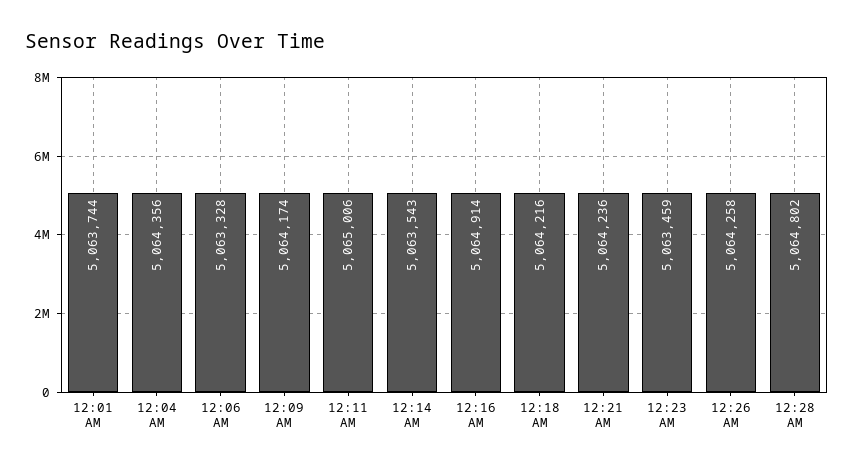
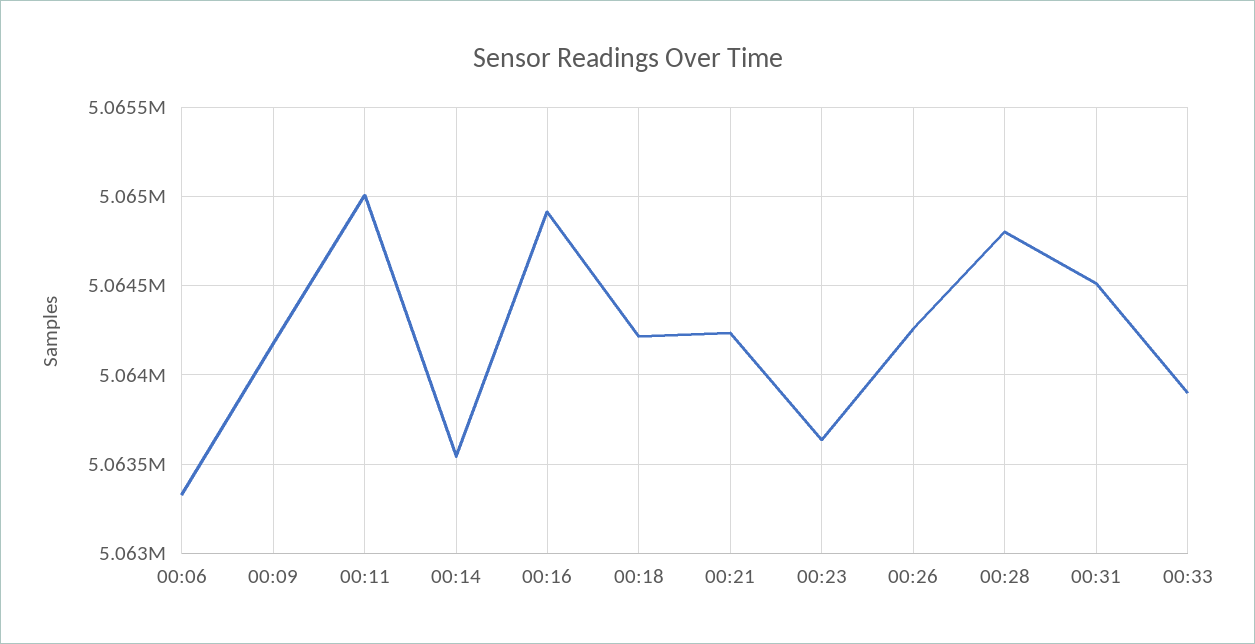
12:01 AM: 5063744 -> none
12:04 AM: 5064356 -> none
12:23 AM: 5063459 -> 5063650
00:31: none -> 5064500
00:33: none -> 5063900

